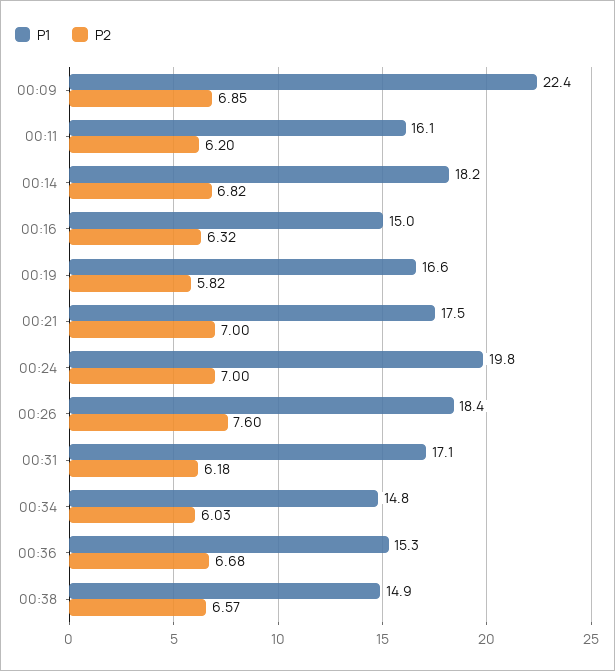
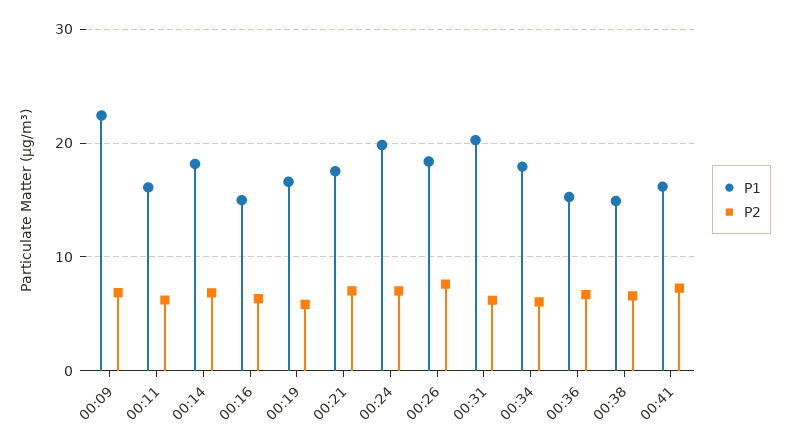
P1, 00:31: 17.1 -> 20
P1, 00:34: 14.8 -> 18
P1, 00:41: none -> 16
P2, 00:41: none -> 7

